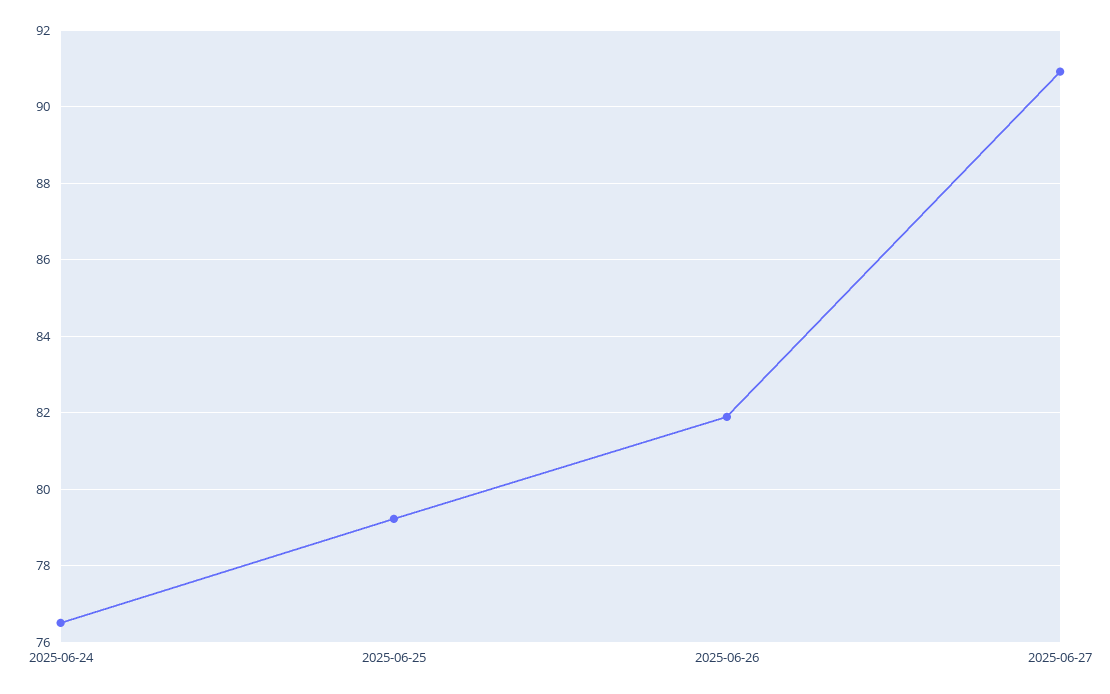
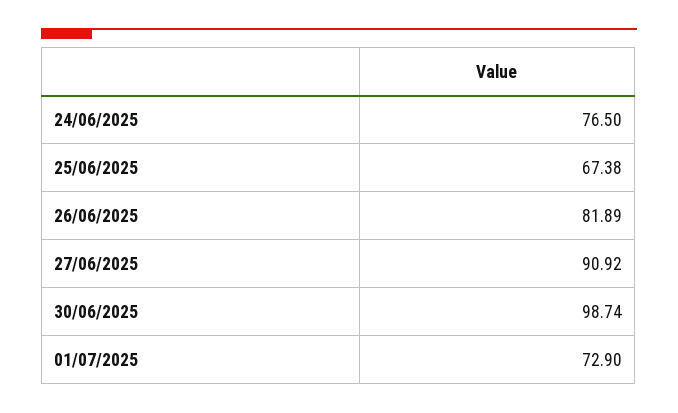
2025-06-25: 79.2 -> 67.38
30/06/2025: none -> 98.74
01/07/2025: none -> 72.9

